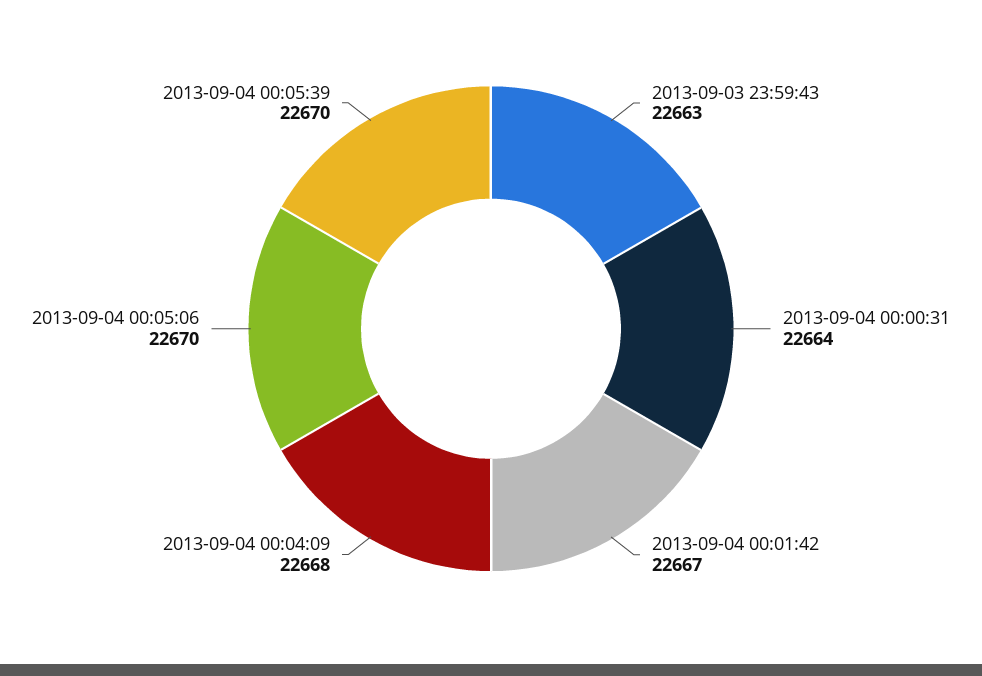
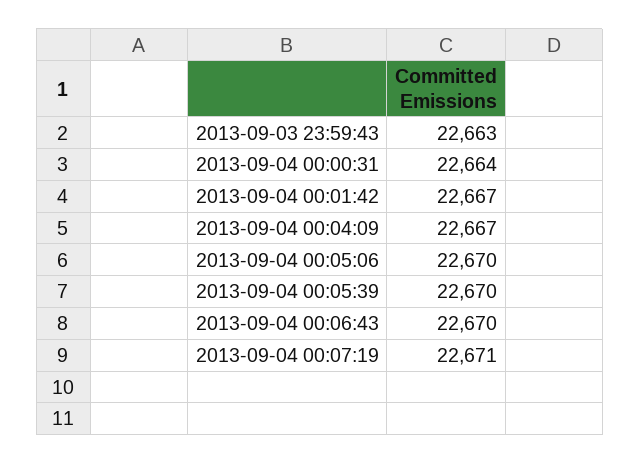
2013-09-04 00:04:09: 22668 -> 22667
2013-09-04 00:06:43: none -> 22670
2013-09-04 00:07:19: none -> 22671

